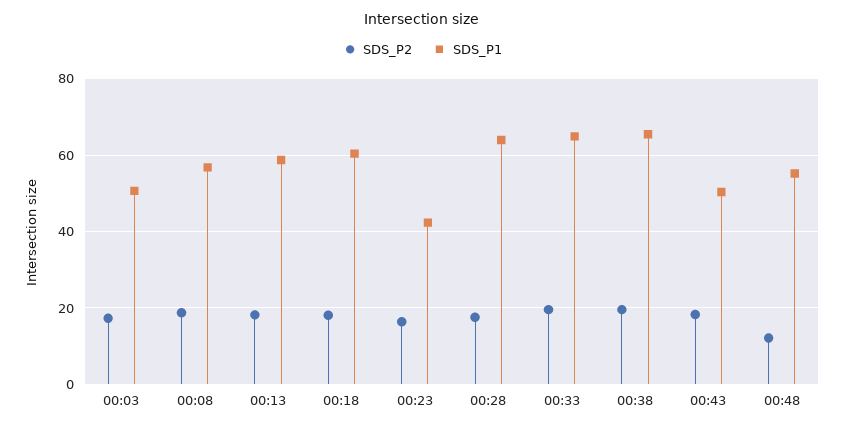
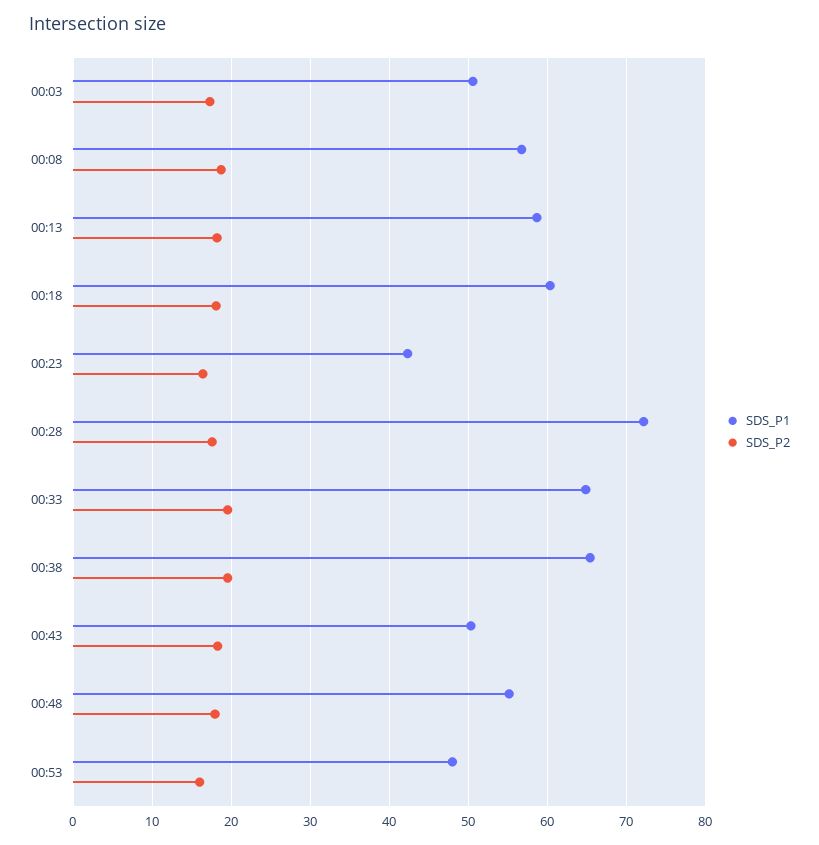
SDS_P1, 00:28: 64 -> 72
SDS_P2, 00:48: 12 -> 18
SDS_P1, 00:53: none -> 48
SDS_P2, 00:53: none -> 16

